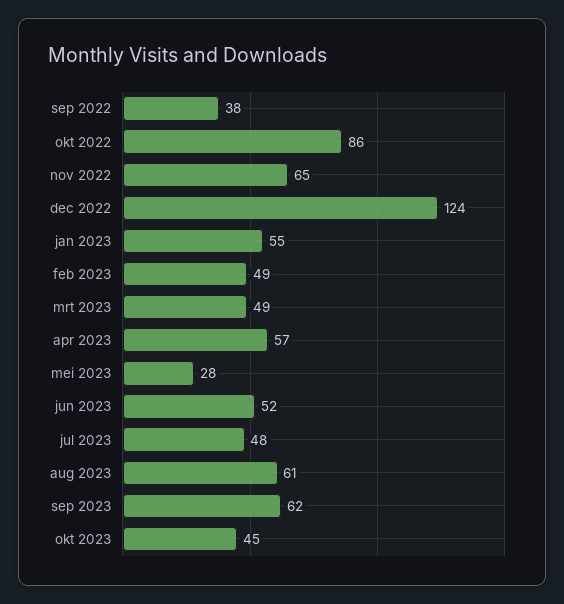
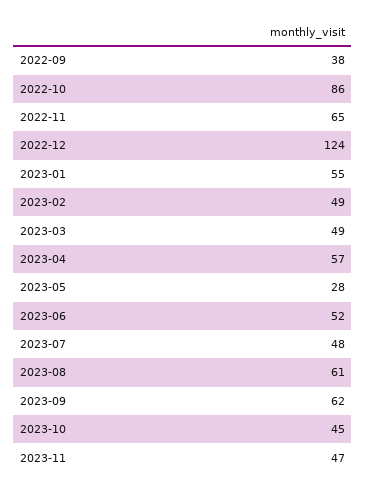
2023-11: none -> 47

